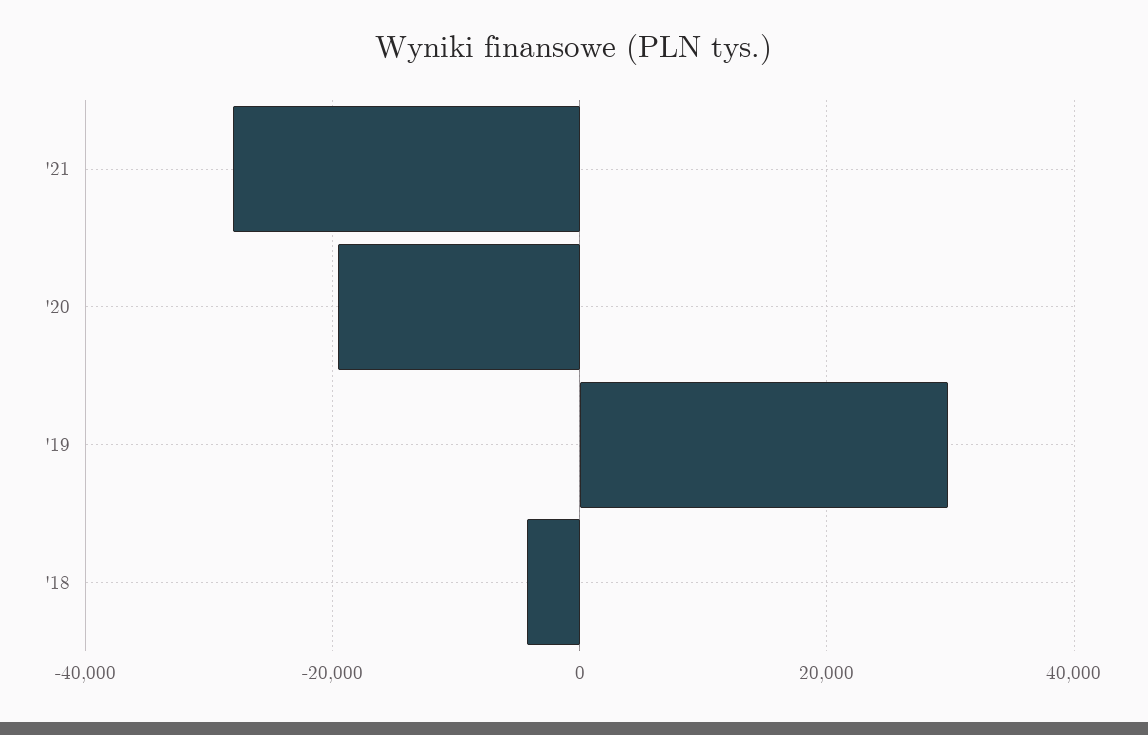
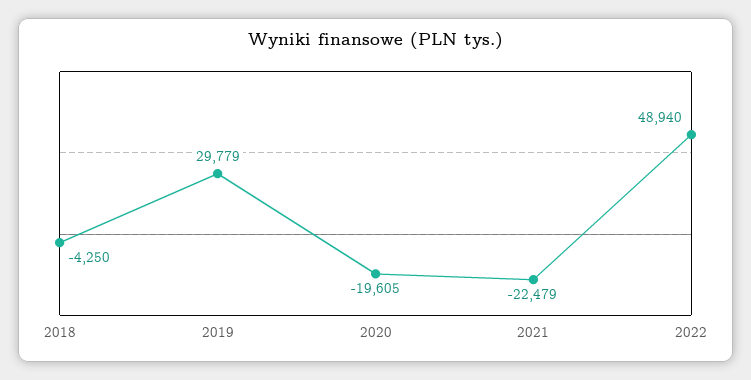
'21: -28000 -> -22479
2022: none -> 48940

